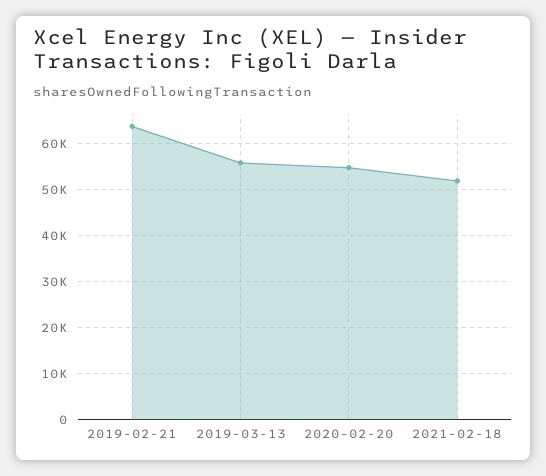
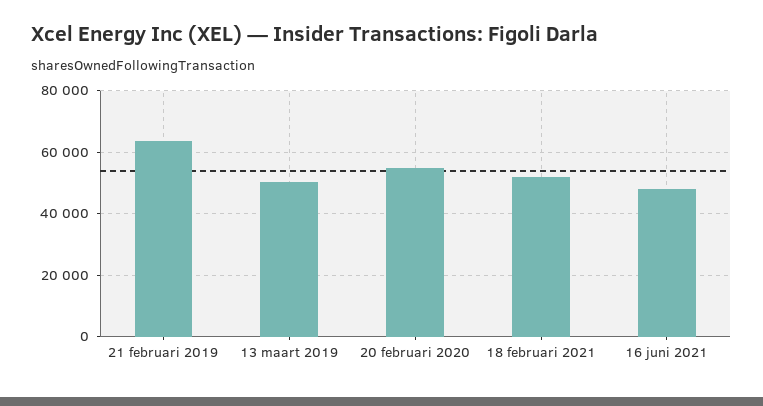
2019-03-13: 56000 -> 50000
16 juni 2021: none -> 48000

